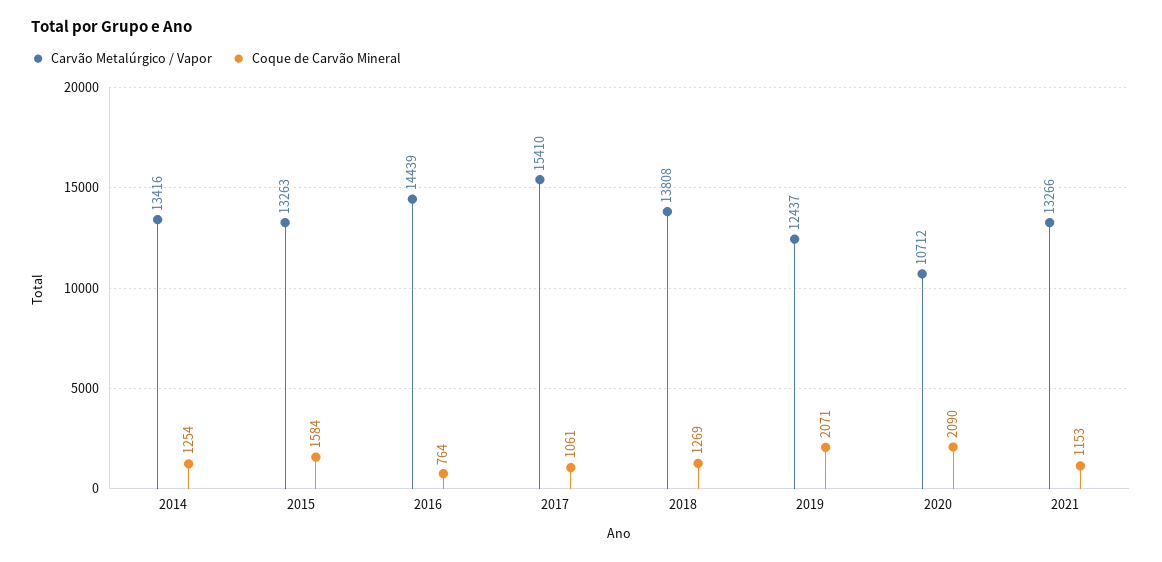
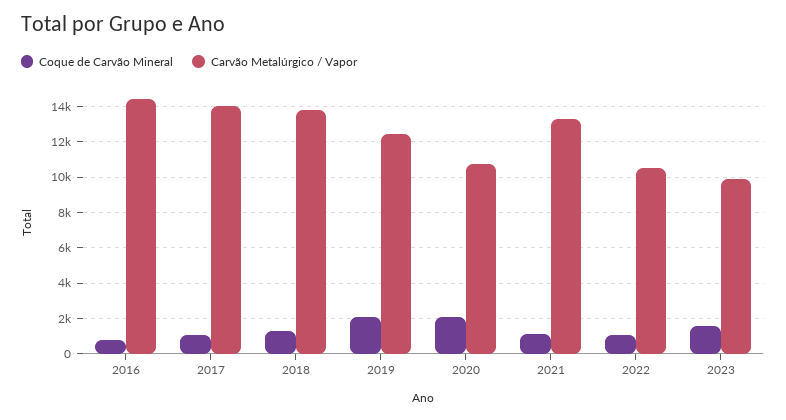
Carvão Metalúrgico / Vapor, 2014: 13416 -> none
Coque de Carvão Mineral, 2014: 1254 -> none
Carvão Metalúrgico / Vapor, 2015: 13263 -> none
Coque de Carvão Mineral, 2015: 1584 -> none
Carvão Metalúrgico / Vapor, 2017: 15410 -> 14000
Coque de Carvão Mineral, 2022: none -> 1000
Carvão Metalúrgico / Vapor, 2022: none -> 10500
Coque de Carvão Mineral, 2023: none -> 1500
Carvão Metalúrgico / Vapor, 2023: none -> 10000

